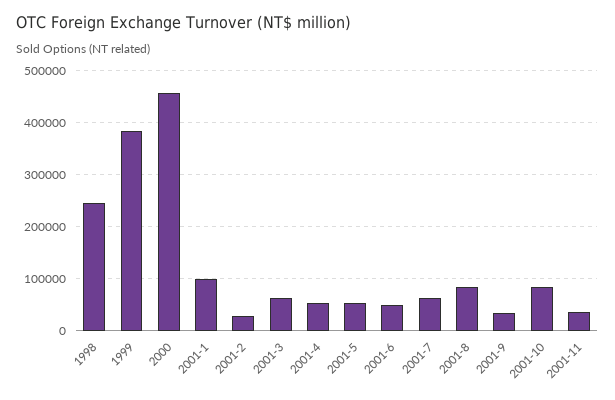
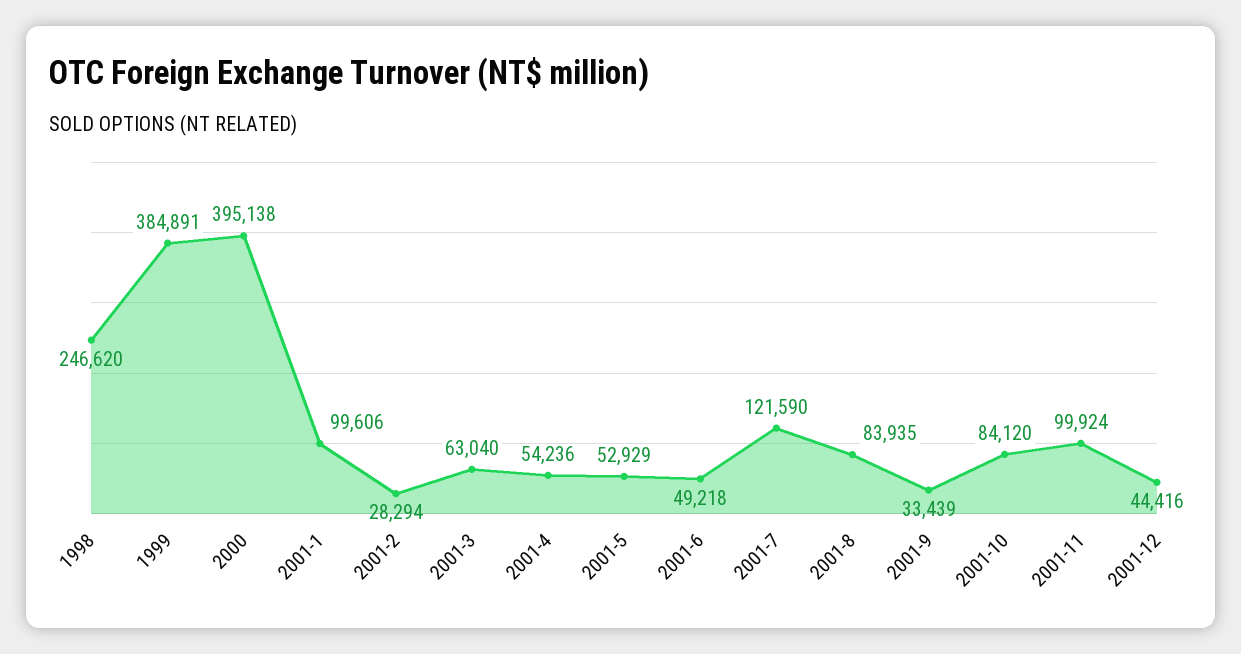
2000: 460000 -> 395138
2001-7: 60000 -> 121590
2001-11: 40000 -> 99924
2001-12: none -> 44416

